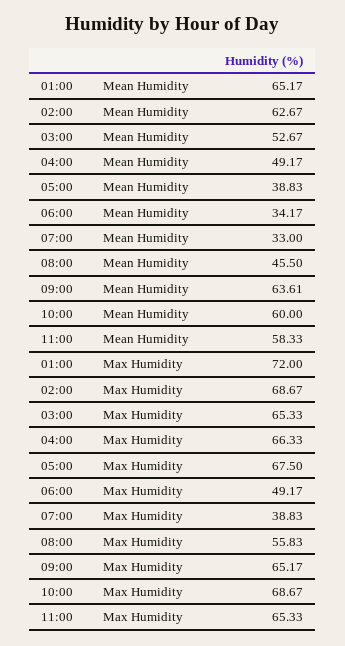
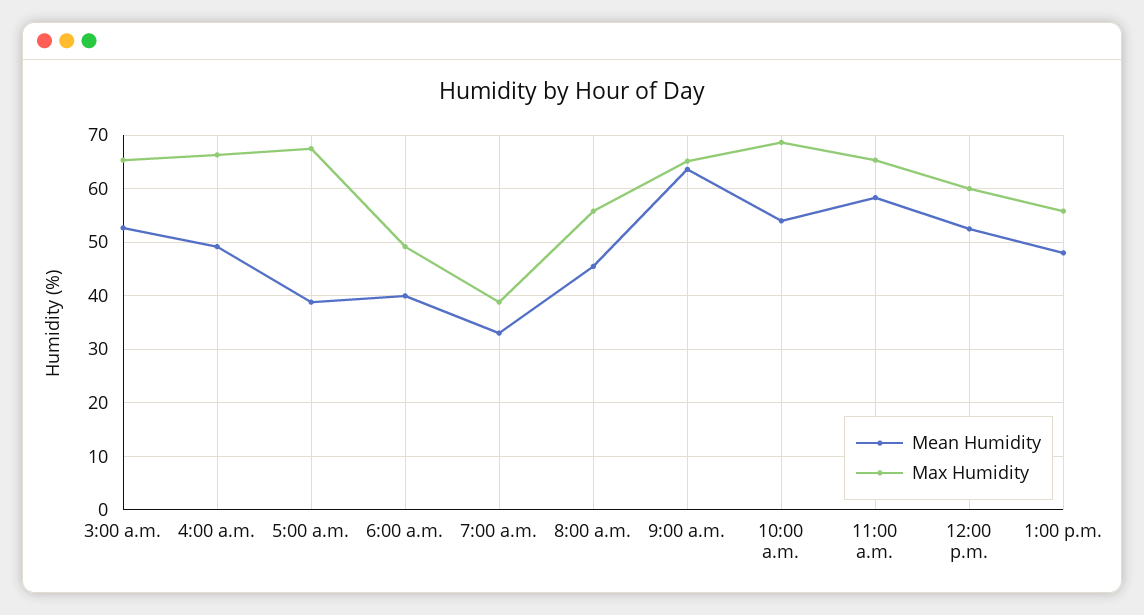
Mean Humidity, 01:00: 65.17 -> none
Mean Humidity, 02:00: 62.67 -> none
Mean Humidity, 06:00: 34.17 -> 40
Mean Humidity, 10:00: 60 -> 54
Max Humidity, 01:00: 72 -> none
Max Humidity, 02:00: 68.67 -> none
Mean Humidity, 12:00 p.m.: none -> 52
Max Humidity, 12:00 p.m.: none -> 60
Mean Humidity, 1:00 p.m.: none -> 48
Max Humidity, 1:00 p.m.: none -> 56

